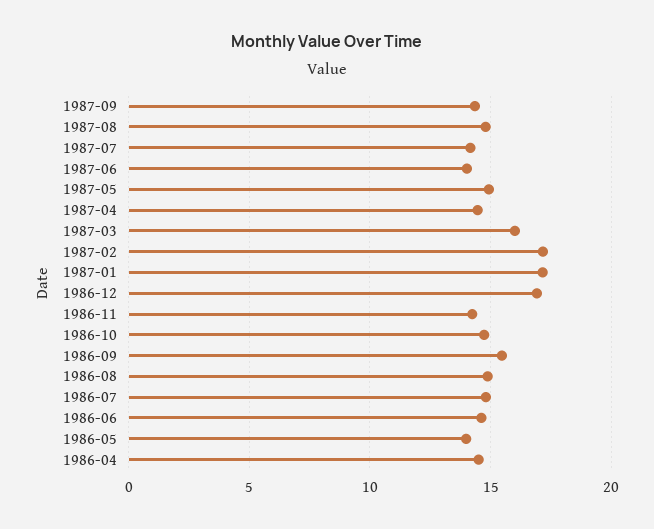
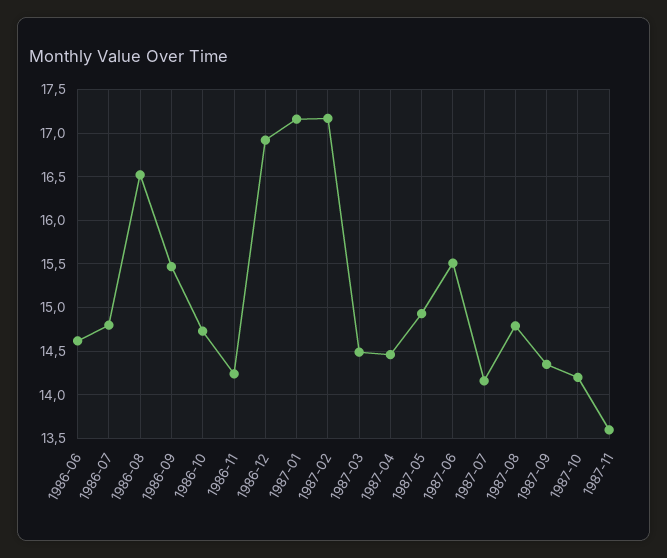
1987-06: 14 -> 15.5
1987-03: 16 -> 14.5
1986-08: 15 -> 16.5
1986-05: 14 -> none
1986-04: 14.5 -> none
1987-10: none -> 14.2
1987-11: none -> 13.6

